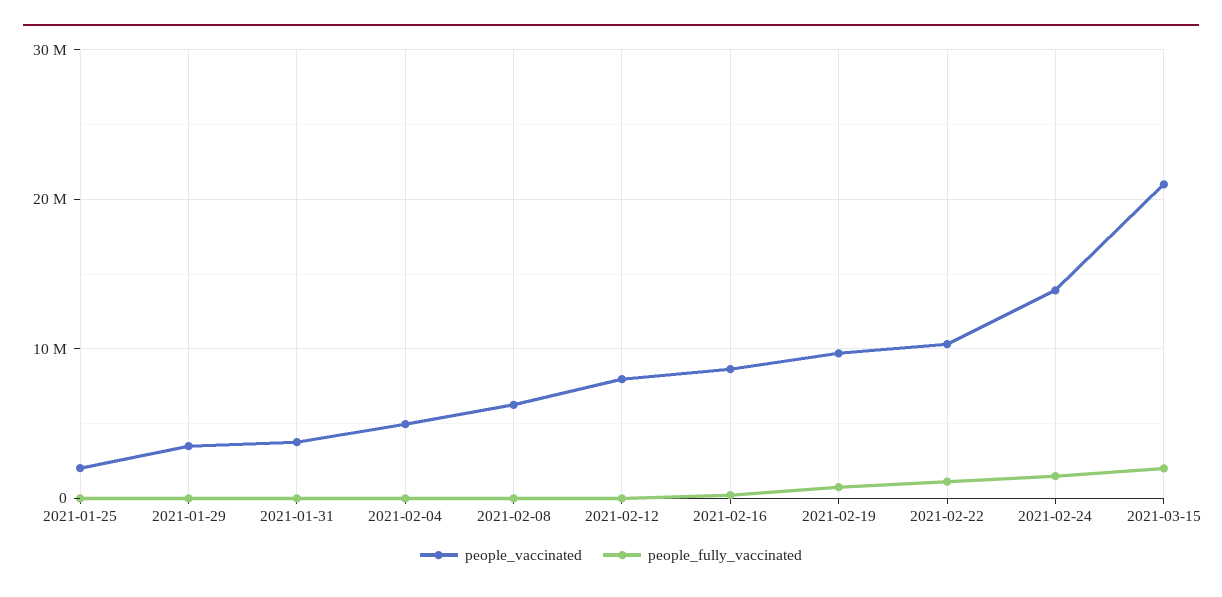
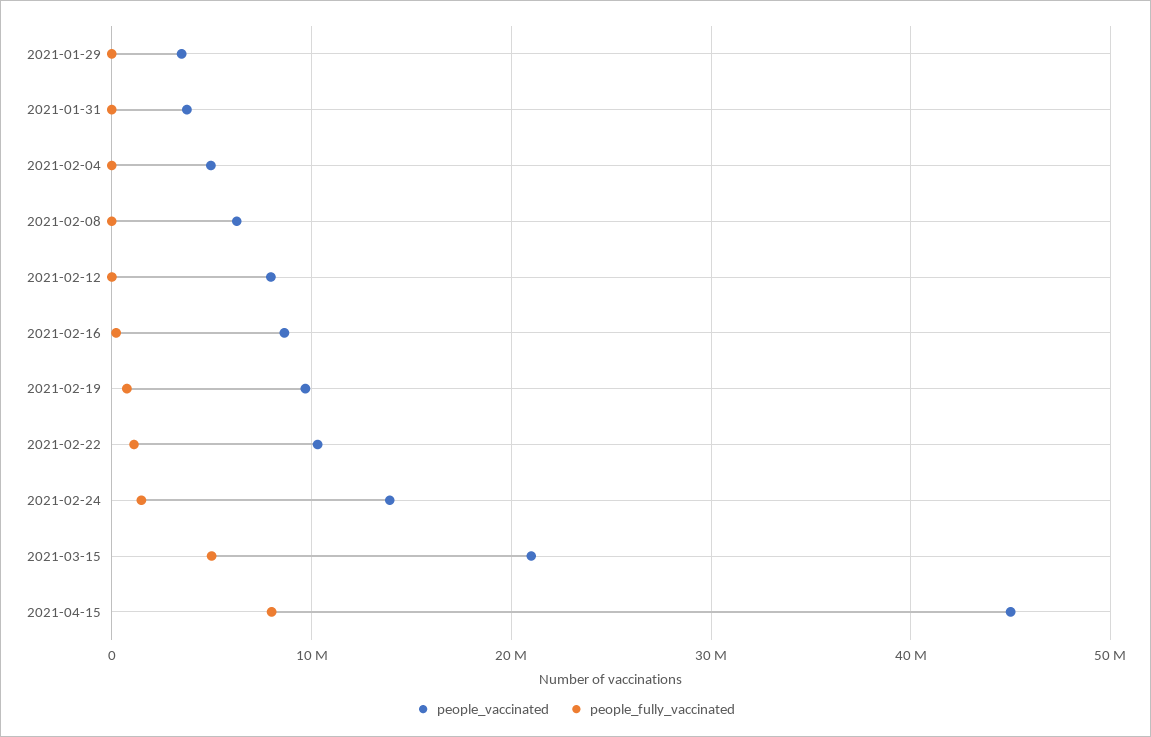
people_vaccinated, 2021-01-25: 2000000 -> none
people_fully_vaccinated, 2021-01-25: 0 -> none
people_fully_vaccinated, 2021-03-15: 2000000 -> 5000000
people_vaccinated, 2021-04-15: none -> 45000000
people_fully_vaccinated, 2021-04-15: none -> 8000000

